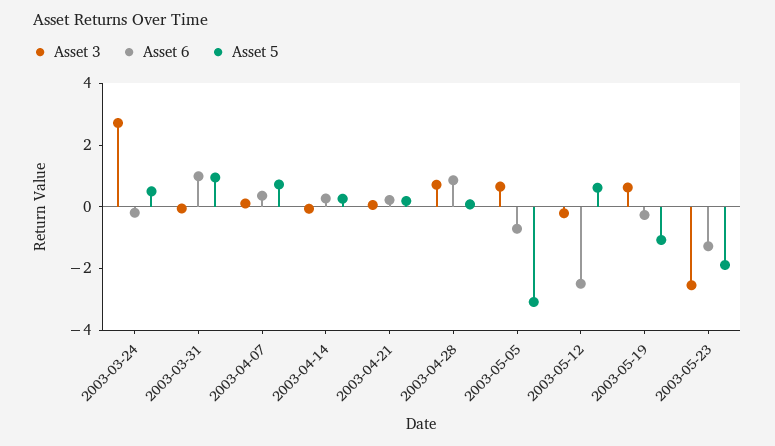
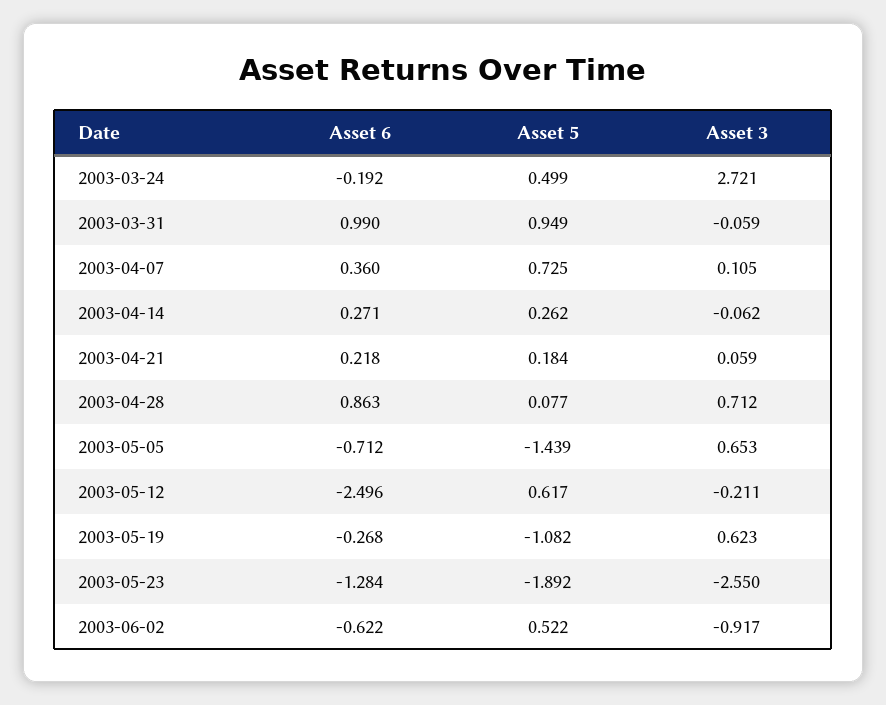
Asset 5, 2003-05-05: -3 -> -1.439
Asset 6, 2003-06-02: none -> -0.622
Asset 5, 2003-06-02: none -> 0.522
Asset 3, 2003-06-02: none -> -0.917

